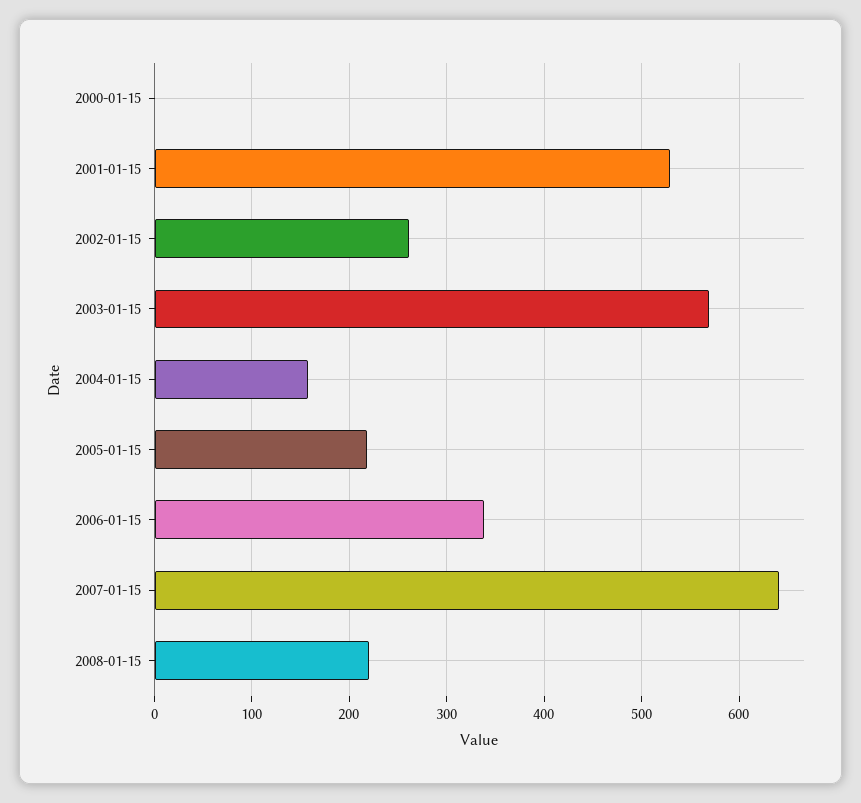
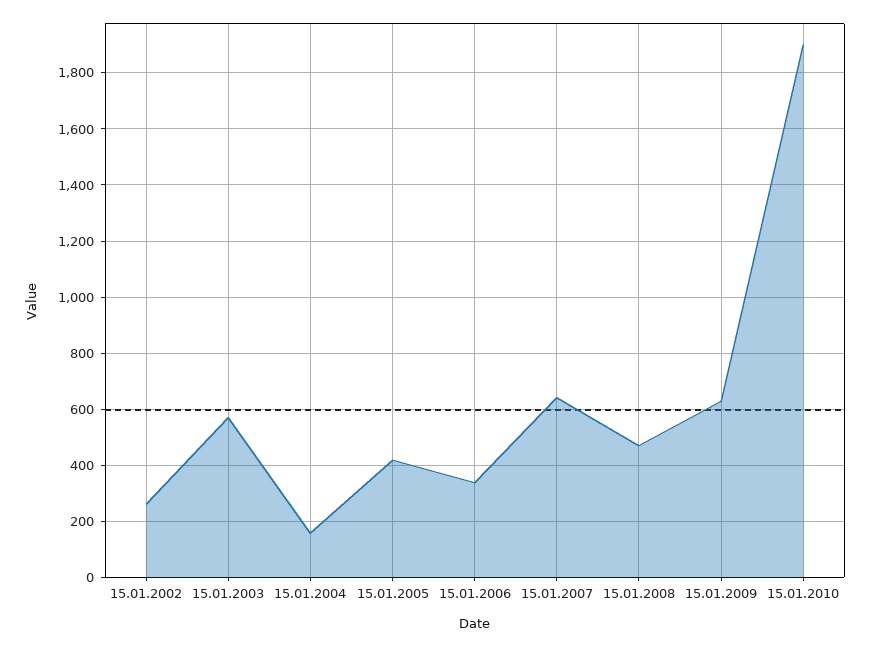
2000-01-15: 0 -> none
2001-01-15: 530 -> none
2005-01-15: 220 -> 425
2008-01-15: 220 -> 475
15.01.2009: none -> 625
15.01.2010: none -> 1900

